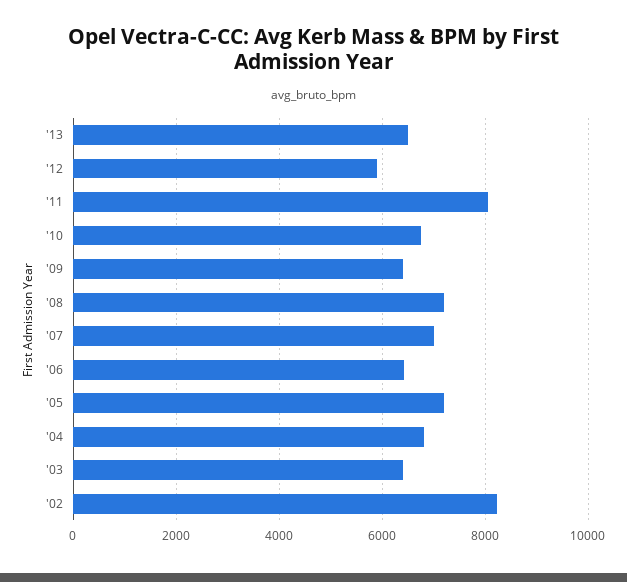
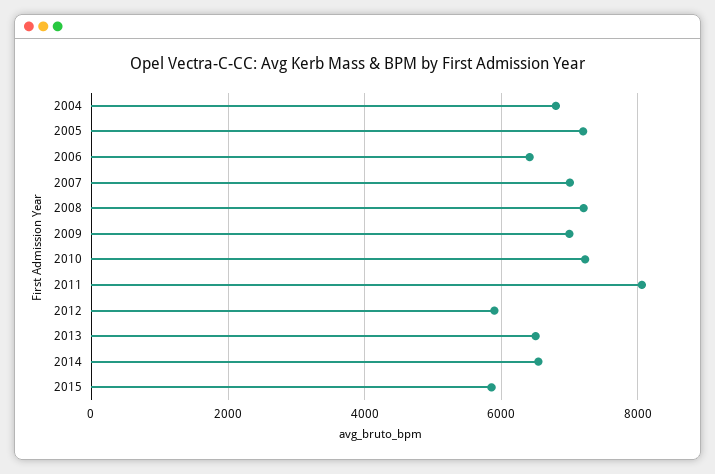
'10: 6800 -> 7200
'09: 6400 -> 7000
'03: 6400 -> none
'02: 8200 -> none
2014: none -> 6600
2015: none -> 5800

